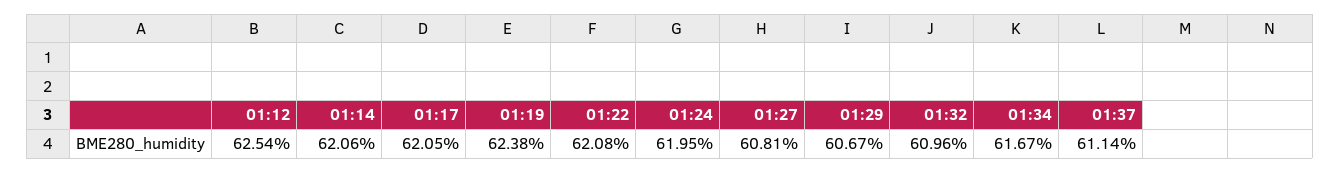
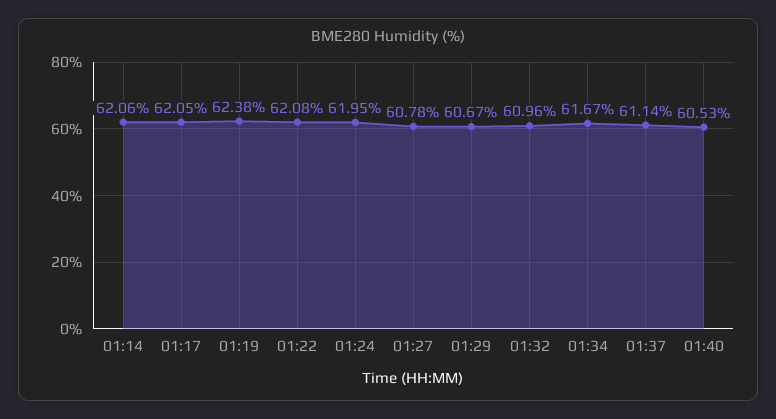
01:12: 62.54 -> none
01:27: 60.81 -> 60.78
01:40: none -> 60.53

